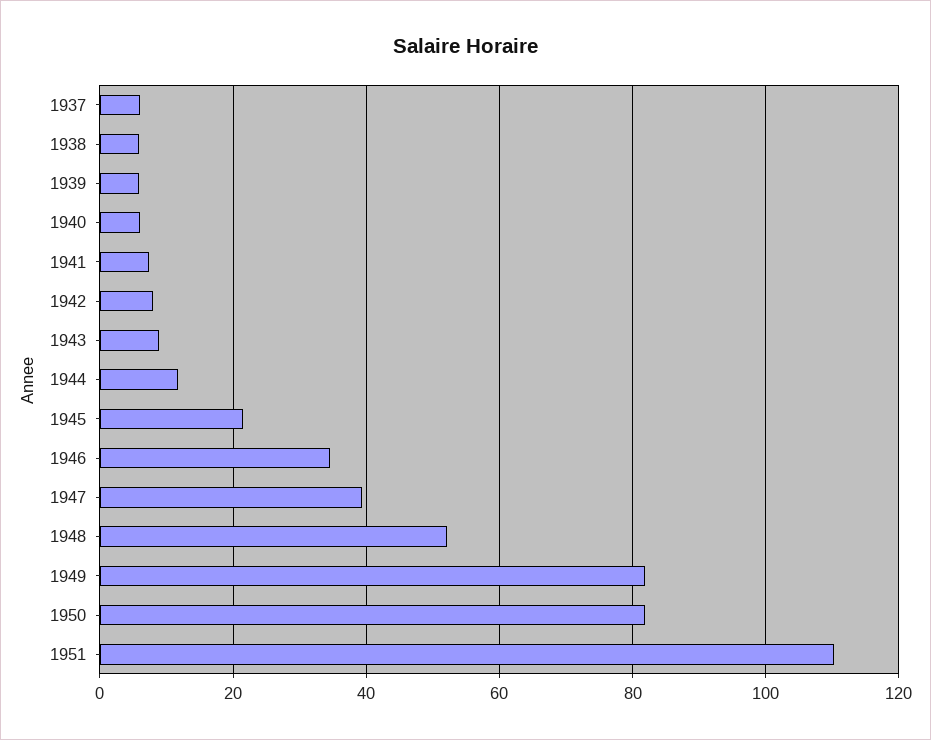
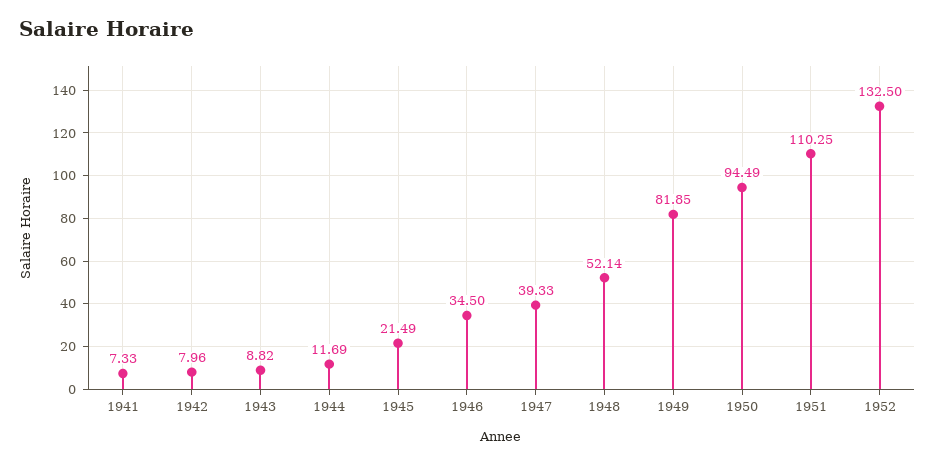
1937: 6 -> none
1938: 6 -> none
1939: 6 -> none
1940: 6 -> none
1950: 82 -> 94.49
1952: none -> 132.5

